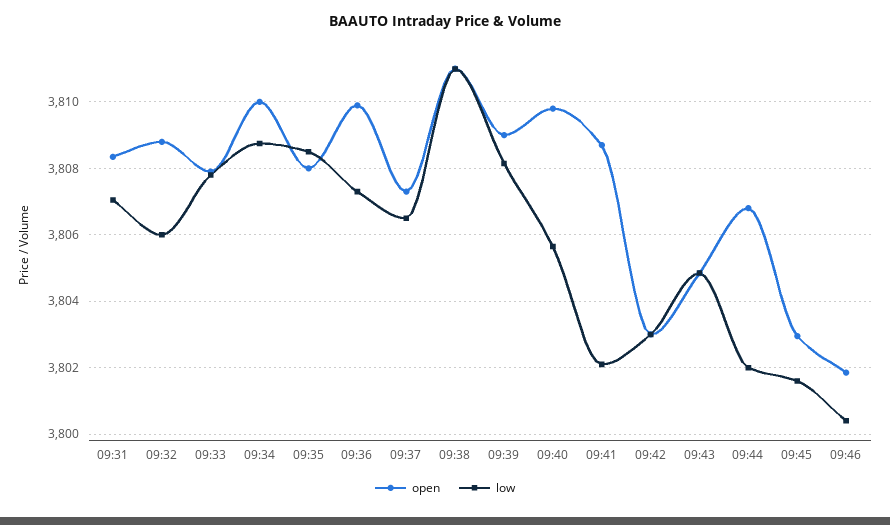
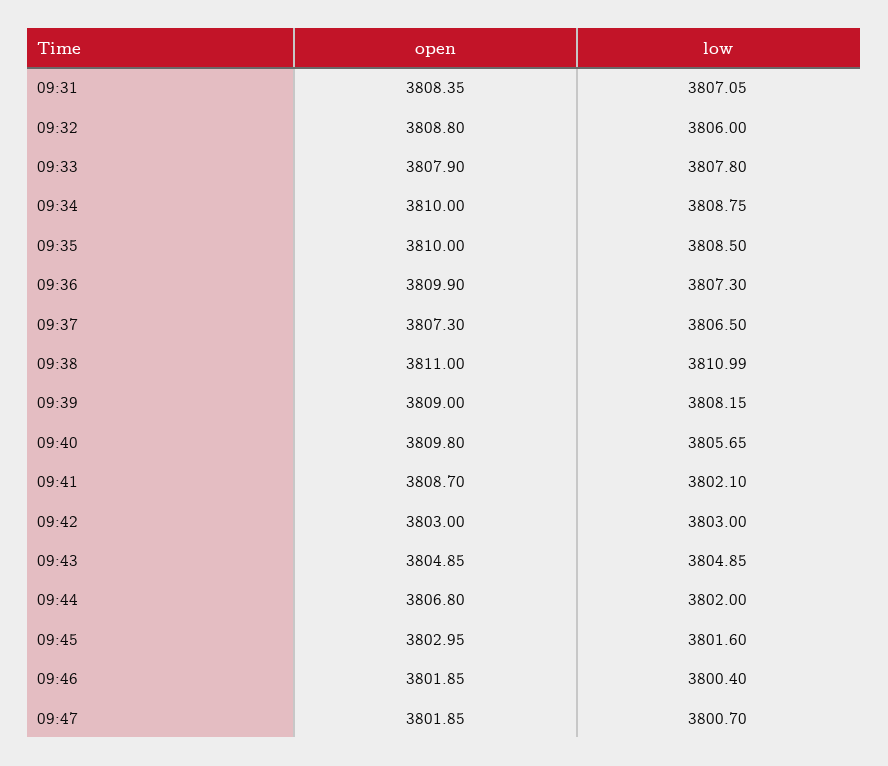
open, 09:35: 3808 -> 3810
open, 09:47: none -> 3801.85
low, 09:47: none -> 3800.7

